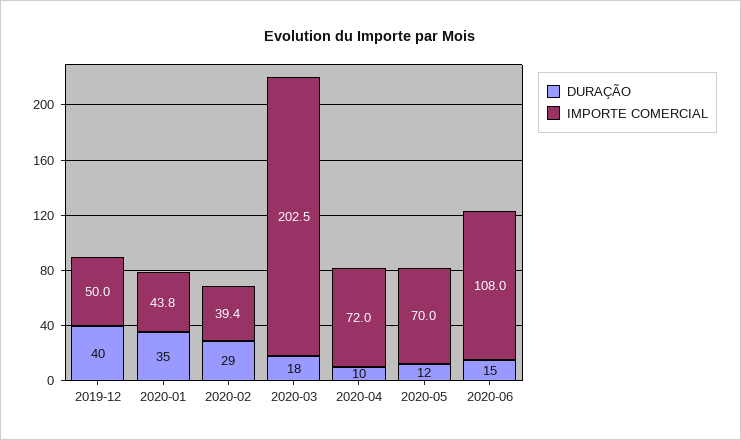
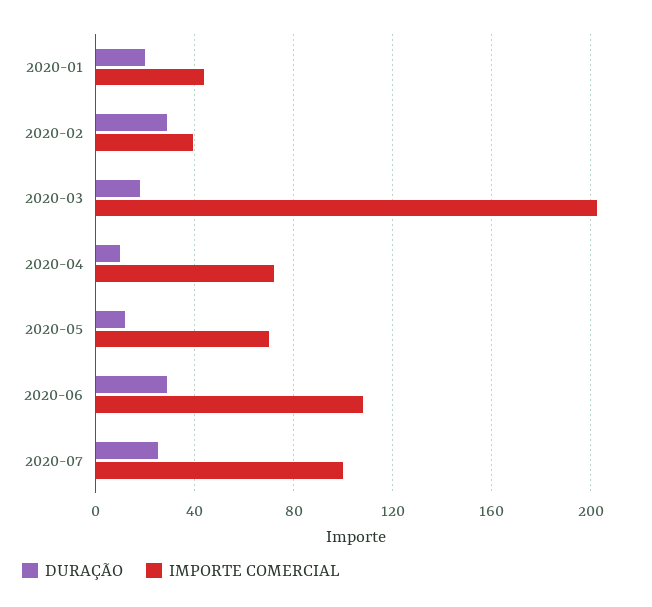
DURAÇÃO, 2019-12: 40 -> none
IMPORTE COMERCIAL, 2019-12: 50 -> none
DURAÇÃO, 2020-01: 35 -> 20
DURAÇÃO, 2020-06: 15 -> 30
DURAÇÃO, 2020-07: none -> 25
IMPORTE COMERCIAL, 2020-07: none -> 100

